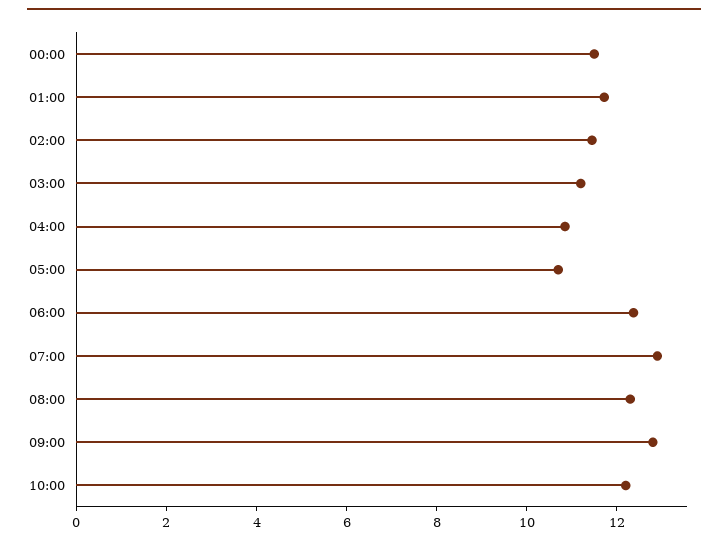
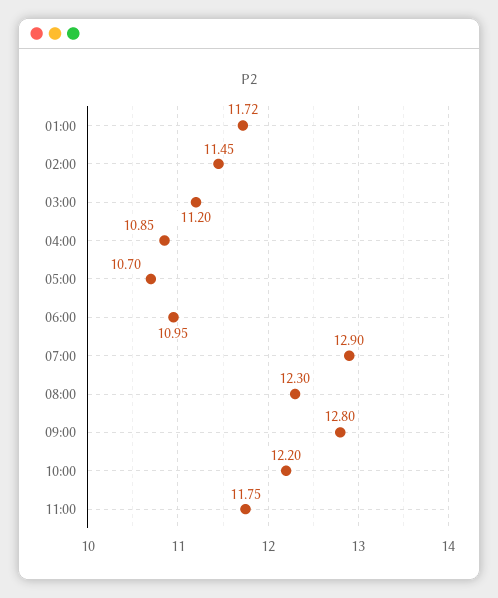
00:00: 11.5 -> none
06:00: 12.5 -> 10.95
11:00: none -> 11.75

